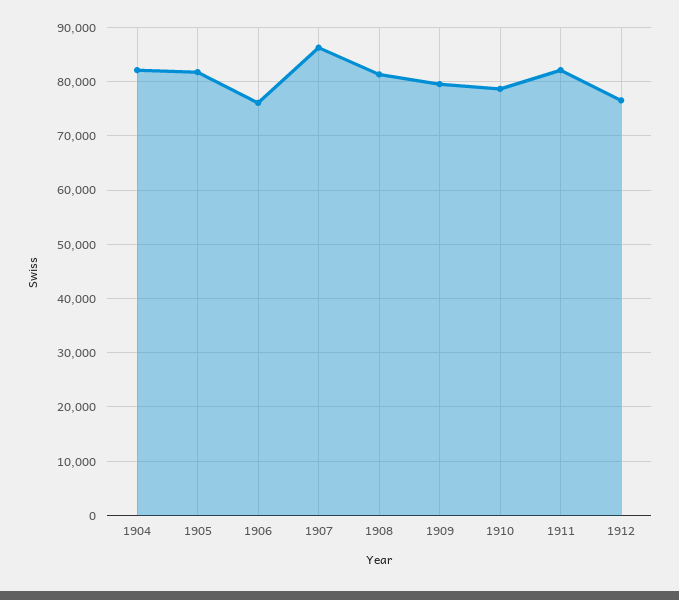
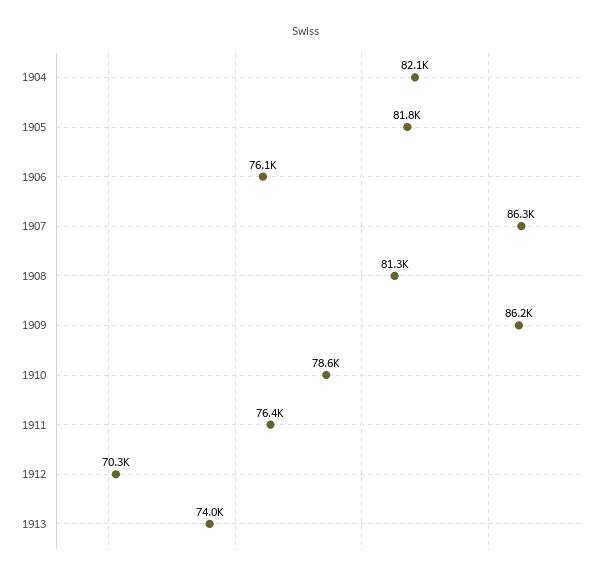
1909: 80000 -> 86200
1911: 82000 -> 76400
1912: 76000 -> 70300
1913: none -> 74000

